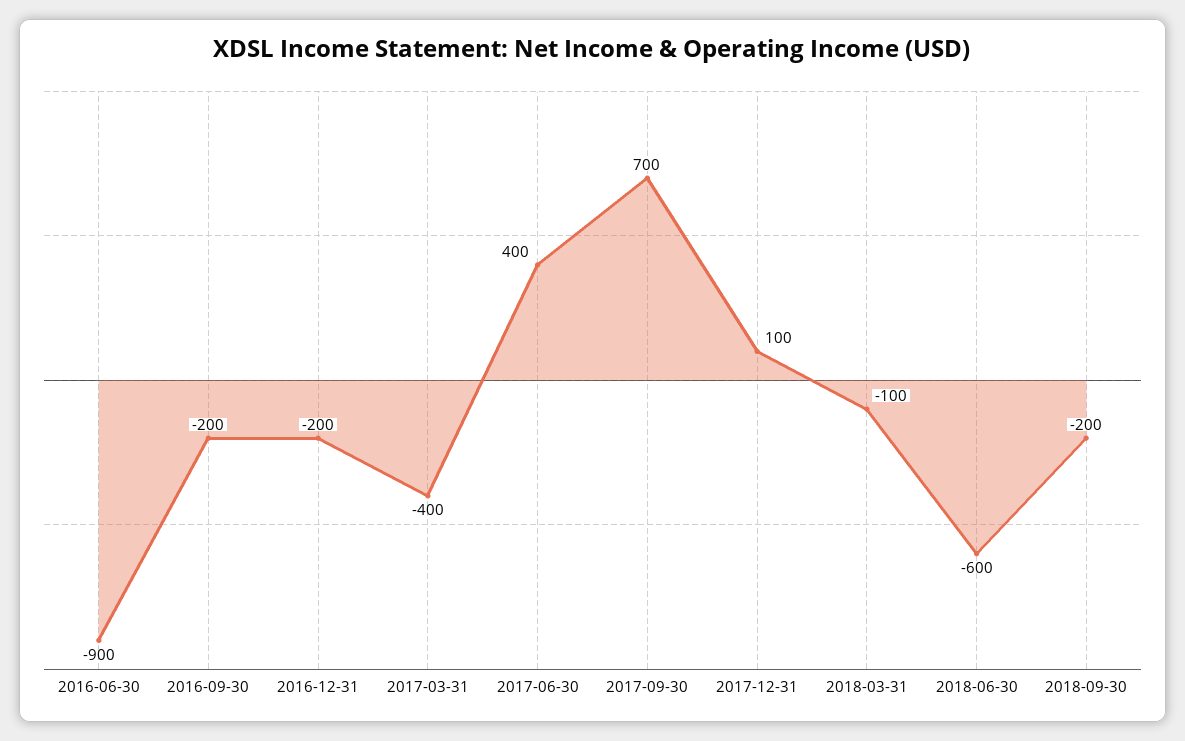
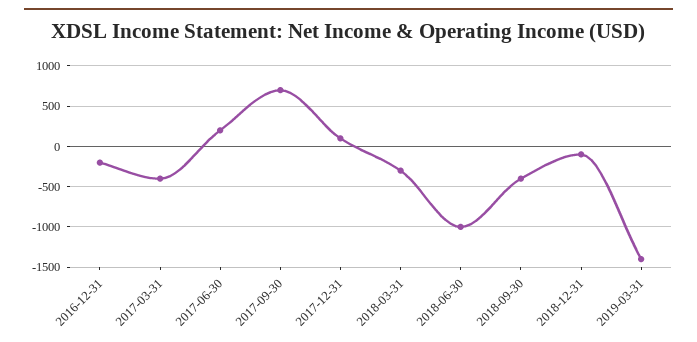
2016-06-30: -900 -> none
2016-09-30: -200 -> none
2017-06-30: 400 -> 200
2018-03-31: -100 -> -300
2018-06-30: -600 -> -1000
2018-09-30: -200 -> -400
2018-12-31: none -> -100
2019-03-31: none -> -1400

